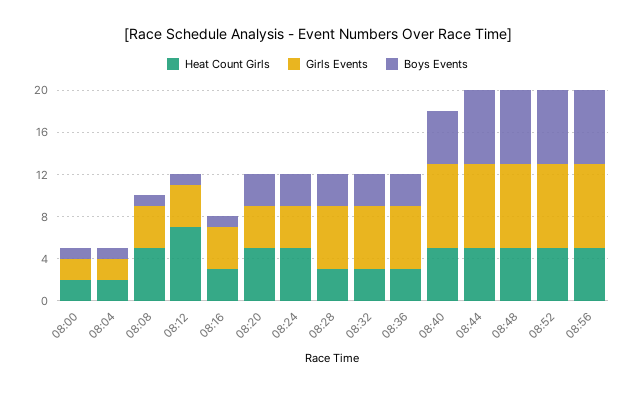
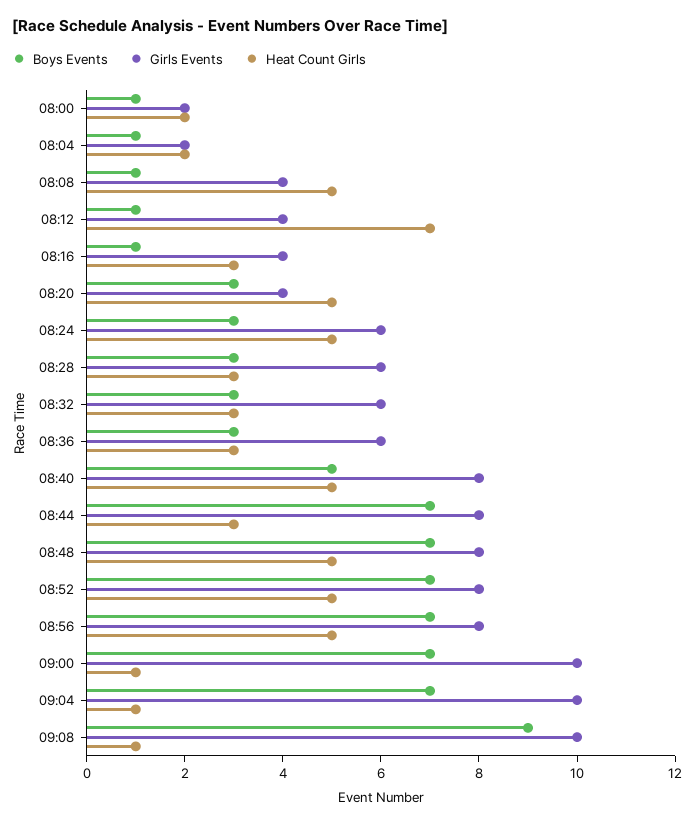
Girls Events, 08:24: 4 -> 6
Heat Count Girls, 08:44: 5 -> 3
Boys Events, 09:00: none -> 7
Girls Events, 09:00: none -> 10
Heat Count Girls, 09:00: none -> 1
Boys Events, 09:04: none -> 7
Girls Events, 09:04: none -> 10
Heat Count Girls, 09:04: none -> 1
Boys Events, 09:08: none -> 9
Girls Events, 09:08: none -> 10
Heat Count Girls, 09:08: none -> 1

